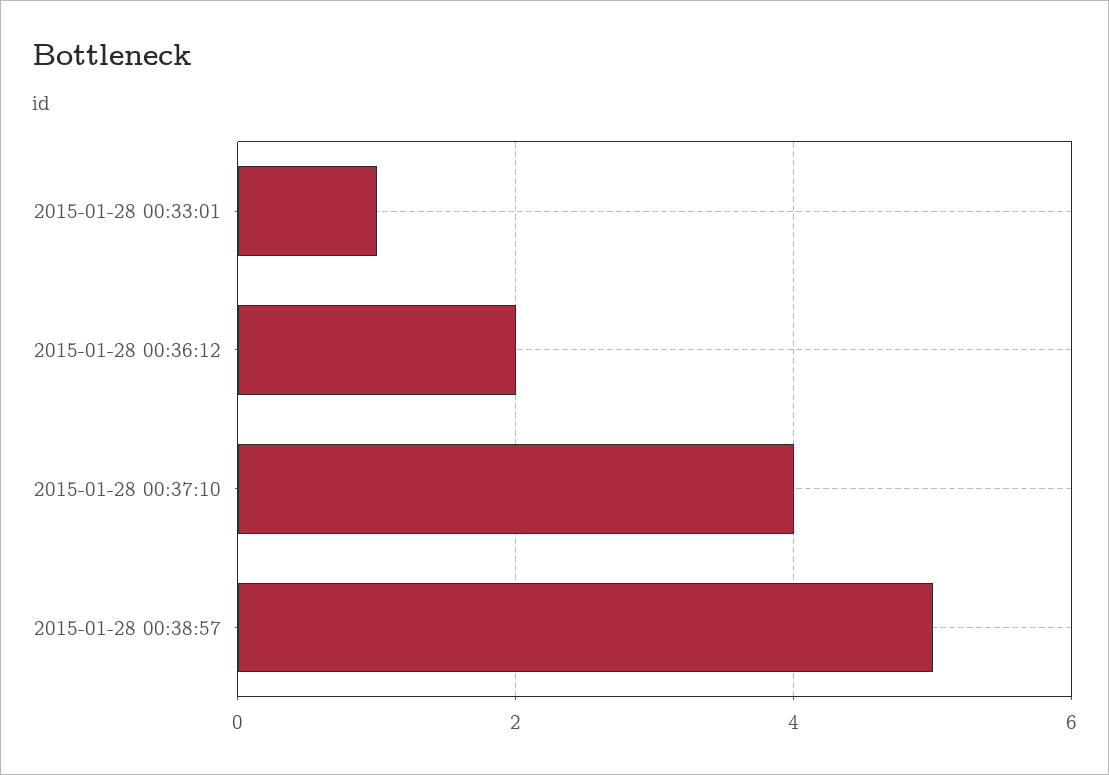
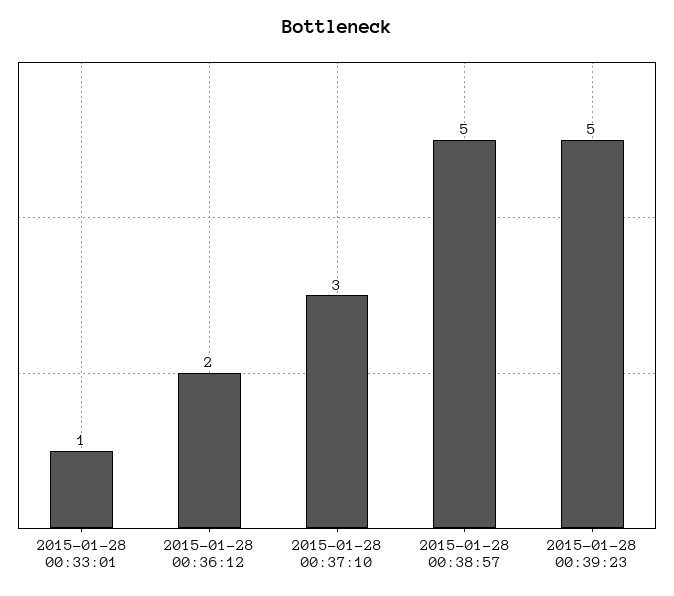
2015-01-28 00:37:10: 4 -> 3
2015-01-28 00:39:23: none -> 5

